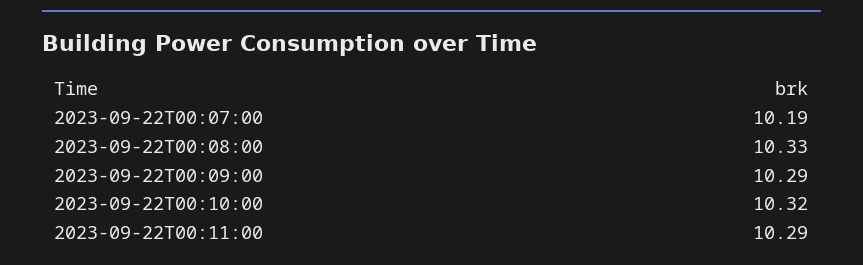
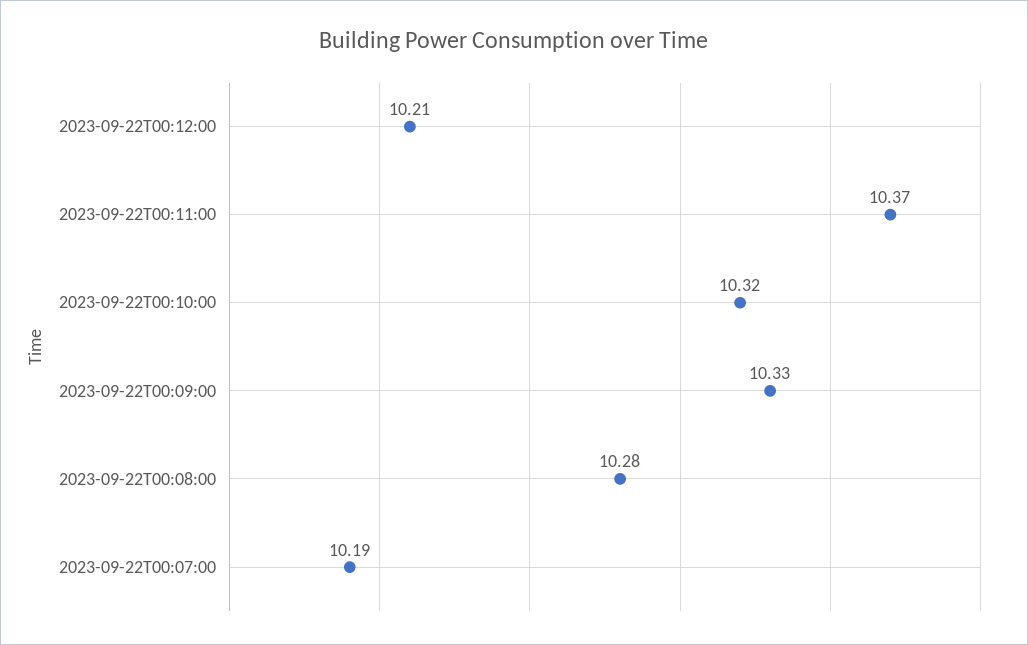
2023-09-22T00:08:00: 10.33 -> 10.28
2023-09-22T00:09:00: 10.29 -> 10.33
2023-09-22T00:11:00: 10.29 -> 10.37
2023-09-22T00:12:00: none -> 10.21

